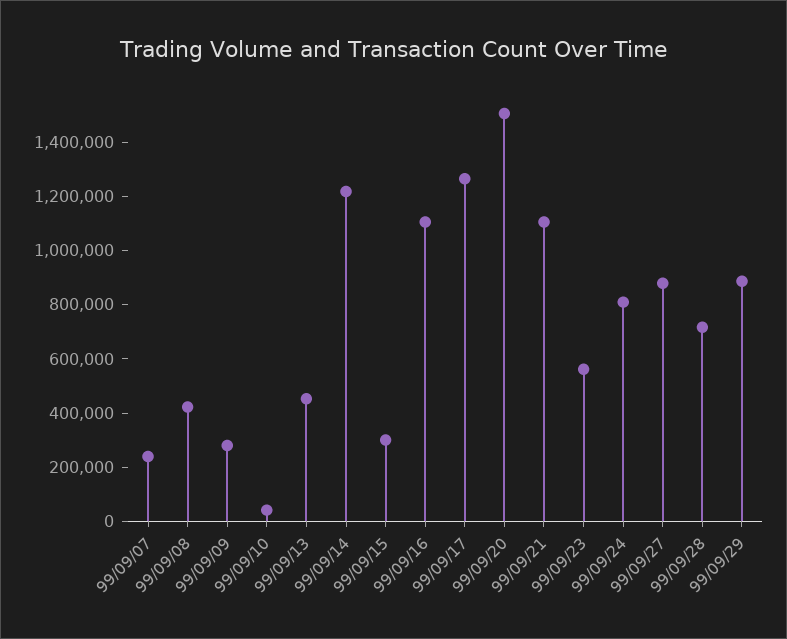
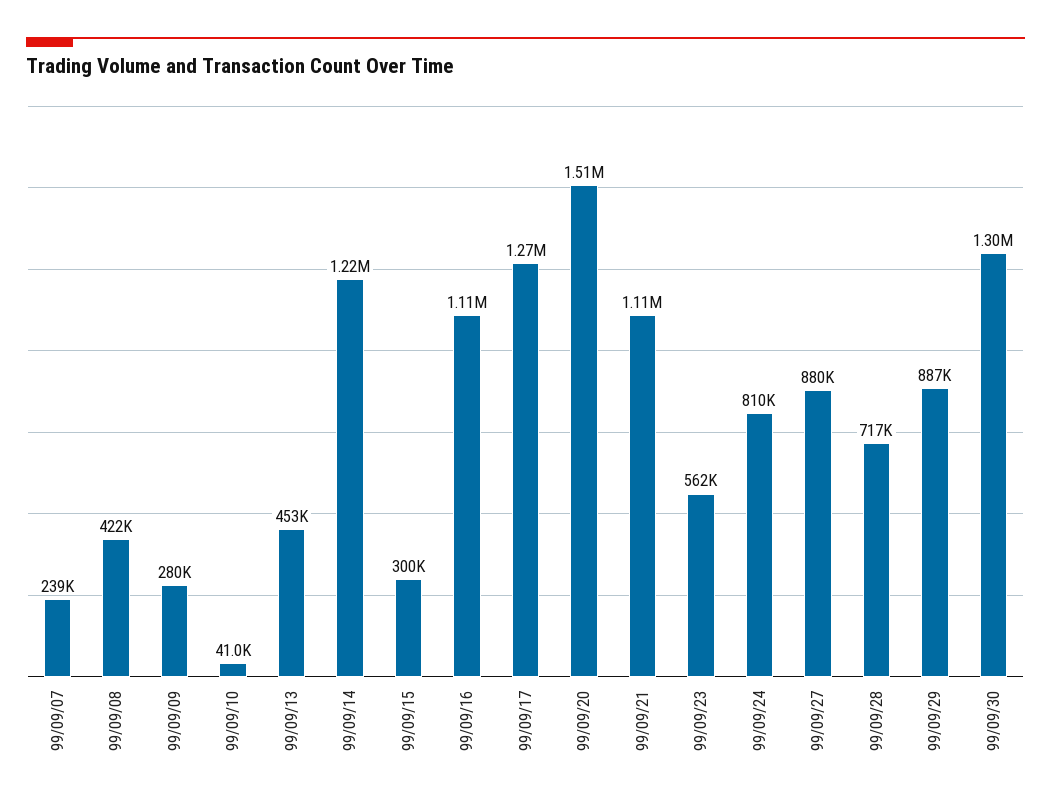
99/09/30: none -> 1300000

